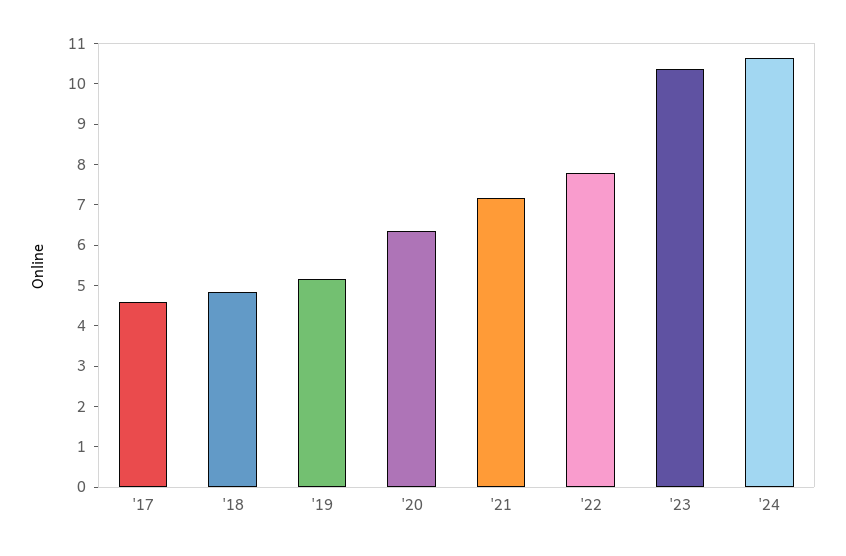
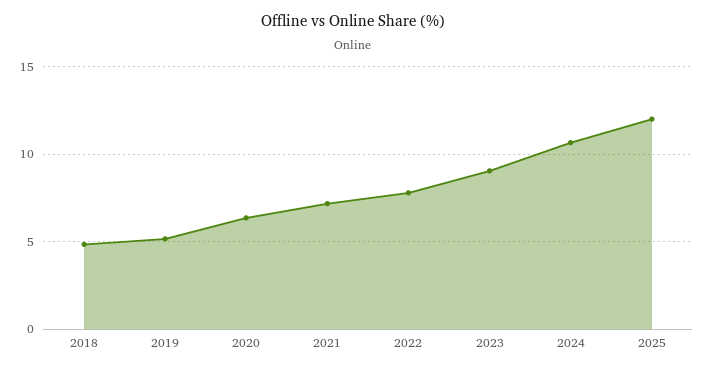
'17: 4.6 -> none
'23: 10.4 -> 9
2025: none -> 12

